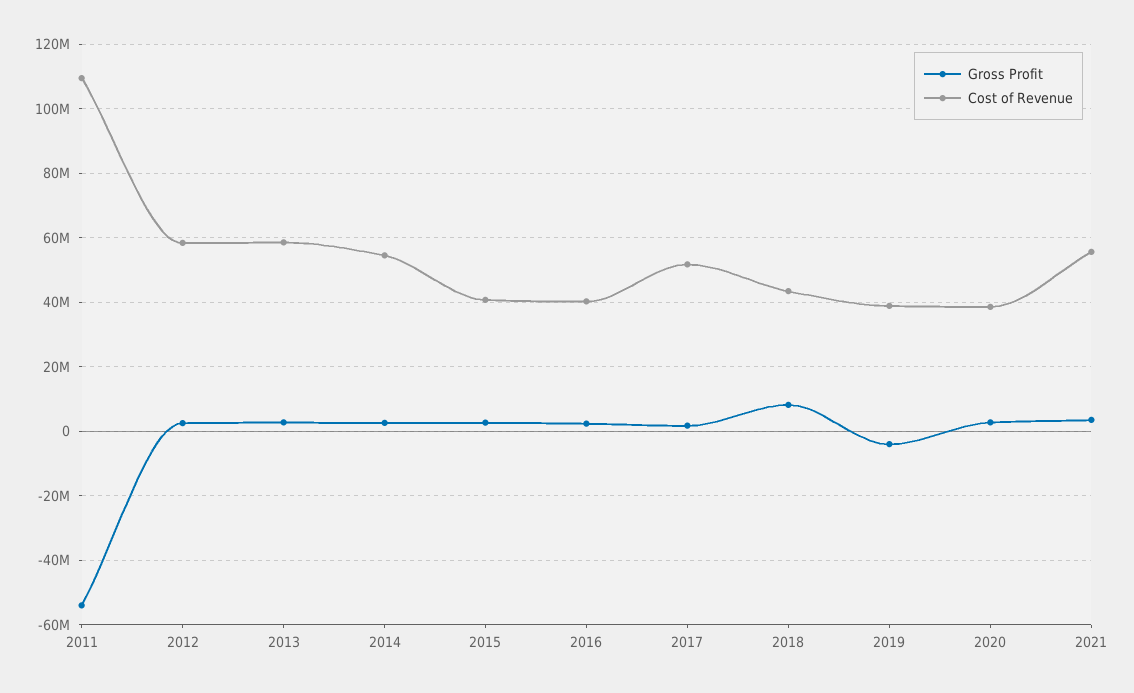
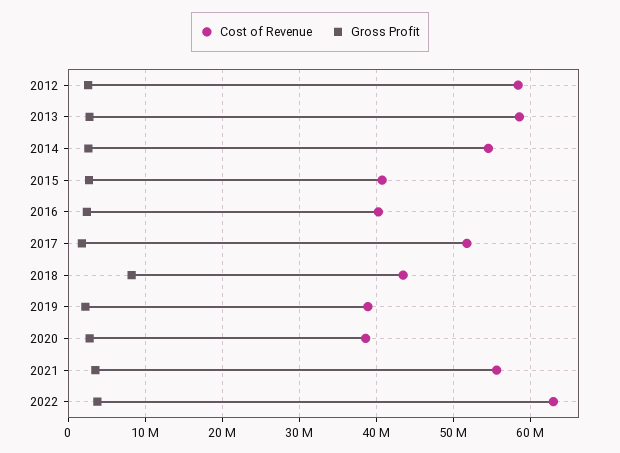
Gross Profit, 2011: -54000000 -> none
Cost of Revenue, 2011: 110000000 -> none
Gross Profit, 2019: -4000000 -> 2000000
Cost of Revenue, 2022: none -> 63000000
Gross Profit, 2022: none -> 4000000

